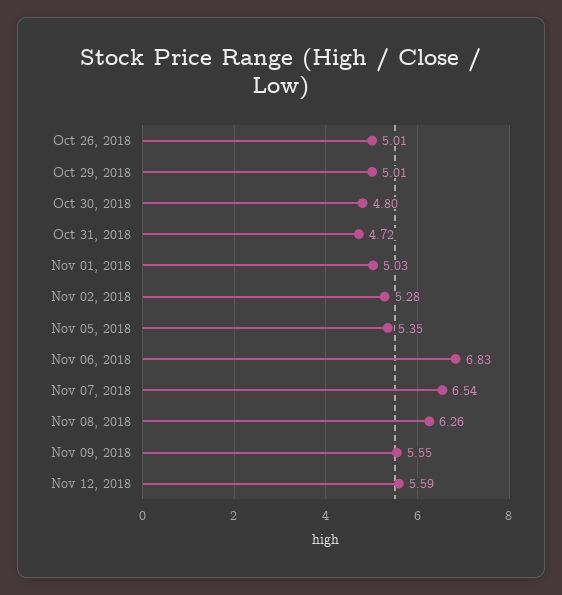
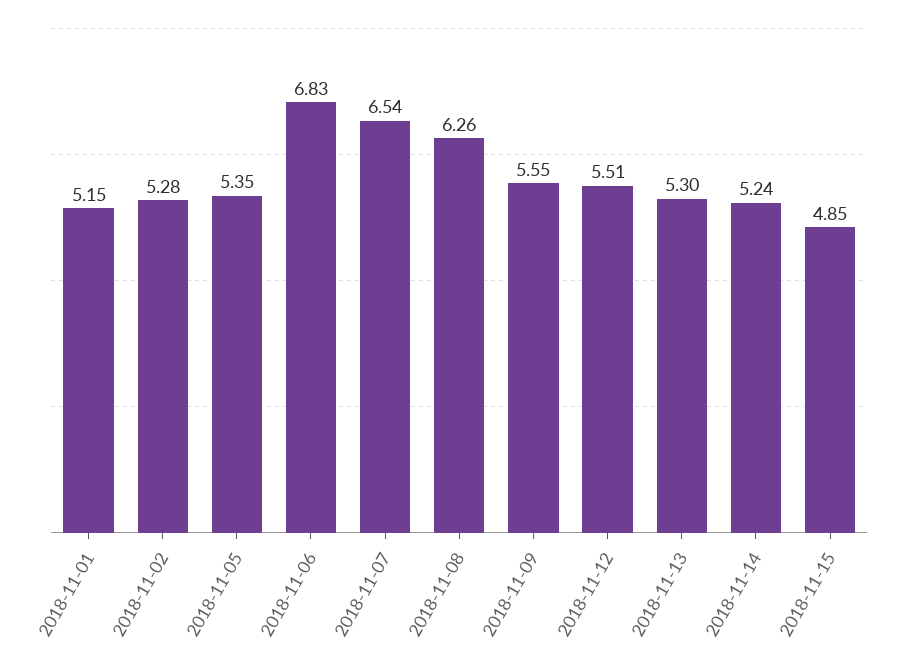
Oct 26, 2018: 5.01 -> none
Oct 29, 2018: 5.01 -> none
Oct 30, 2018: 4.8 -> none
Oct 31, 2018: 4.72 -> none
Nov 01, 2018: 5.03 -> 5.15
Nov 12, 2018: 5.59 -> 5.51
2018-11-13: none -> 5.3
2018-11-14: none -> 5.24
2018-11-15: none -> 4.85

